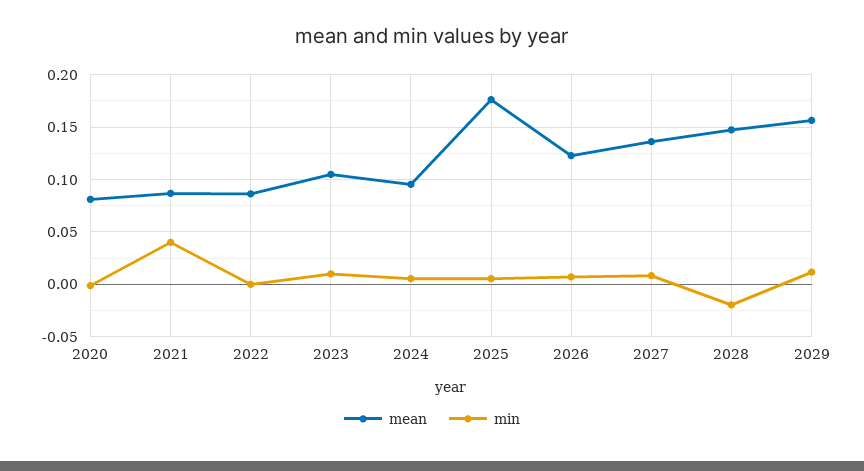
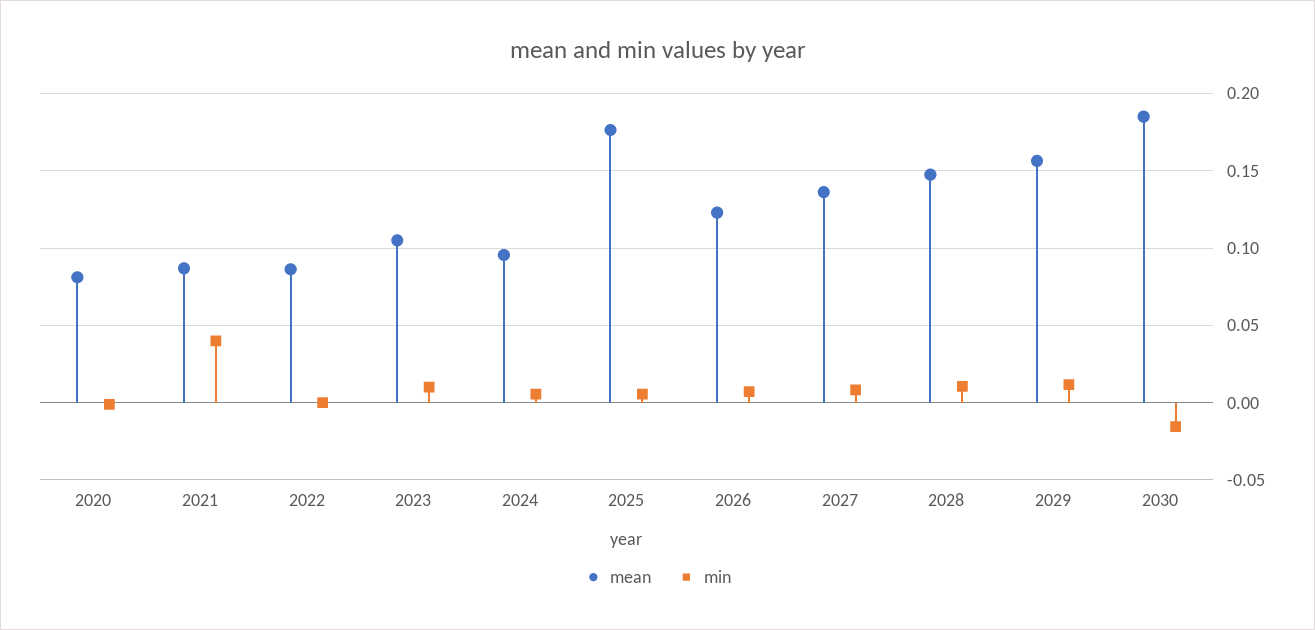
min, 2028: -0.02 -> 0.01
mean, 2030: none -> 0.185
min, 2030: none -> -0.015

